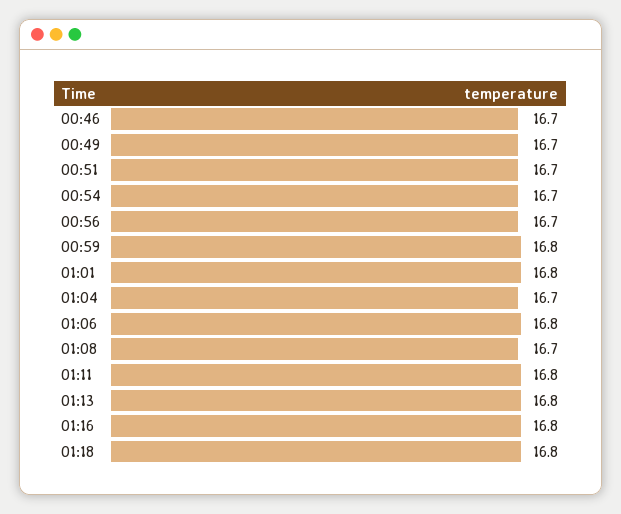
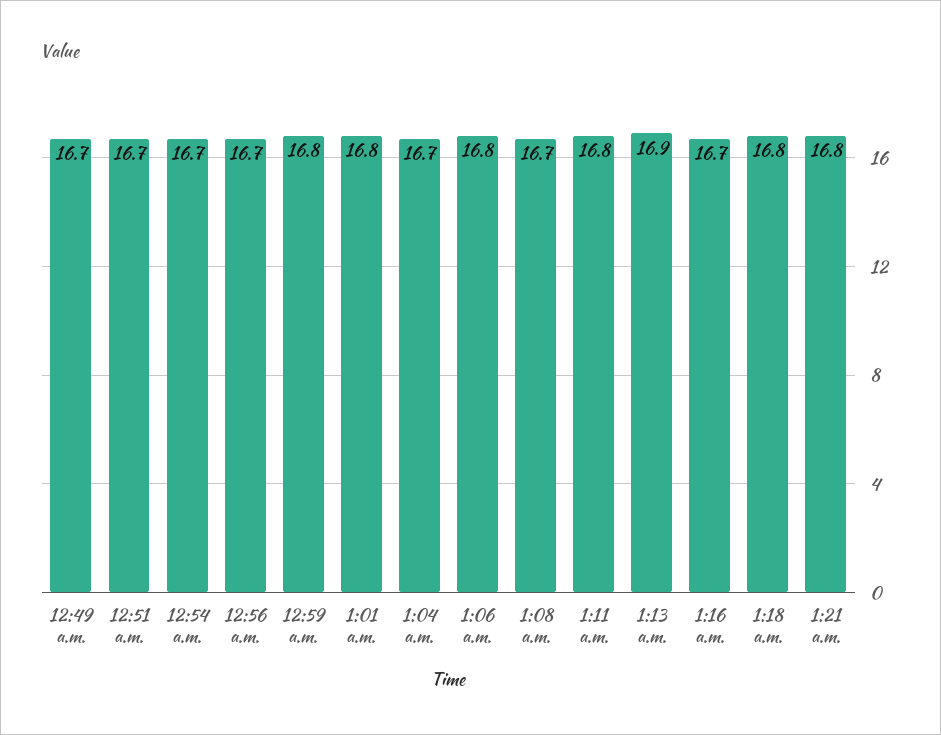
00:46: 16.7 -> none
01:13: 16.8 -> 16.9
01:16: 16.8 -> 16.7
1:21 a.m.: none -> 16.8

